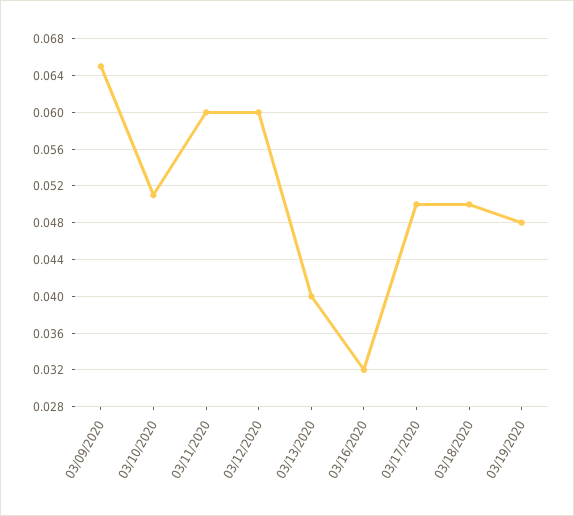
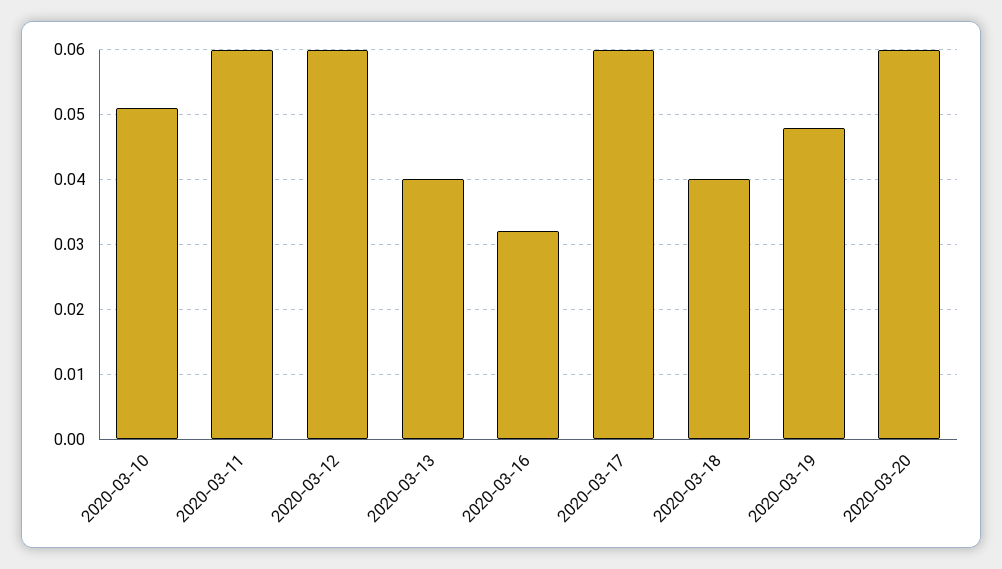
03/09/2020: 0.065 -> none
03/17/2020: 0.05 -> 0.06
03/18/2020: 0.05 -> 0.04
2020-03-20: none -> 0.06

